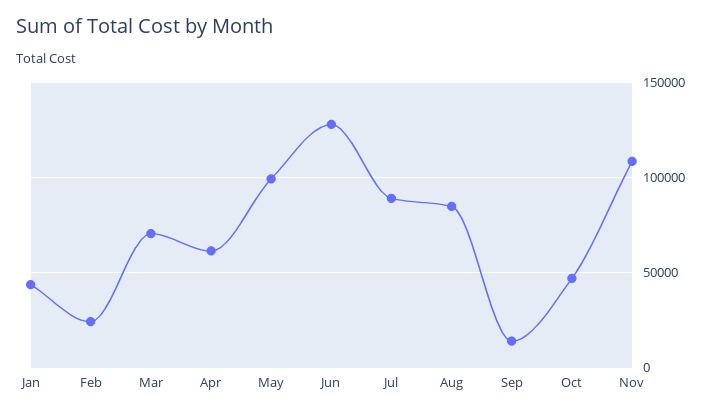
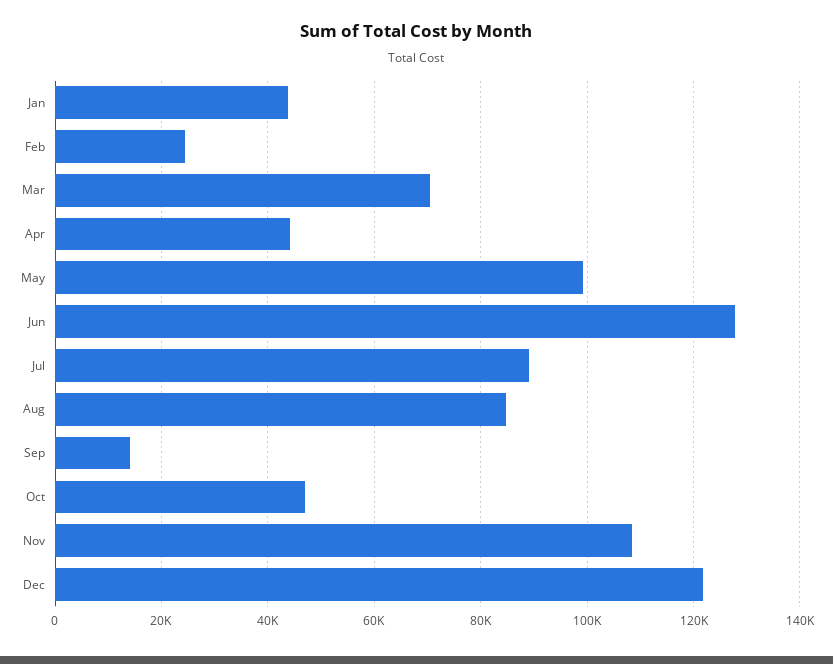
Apr: 60000 -> 44000
Dec: none -> 122000

